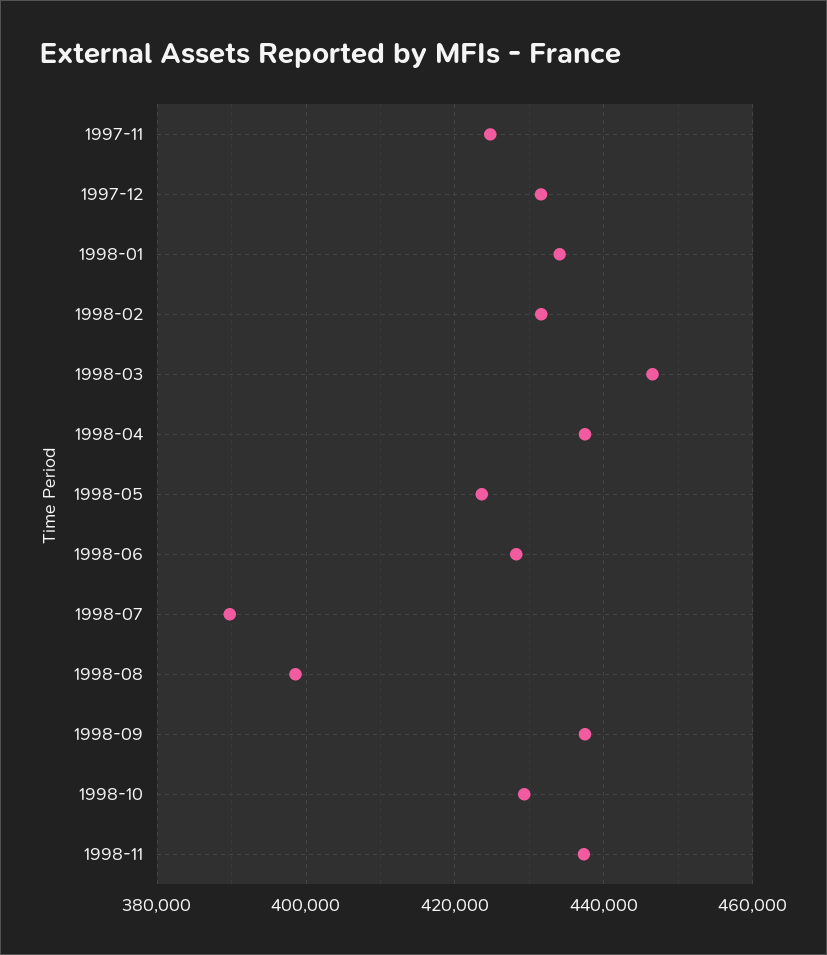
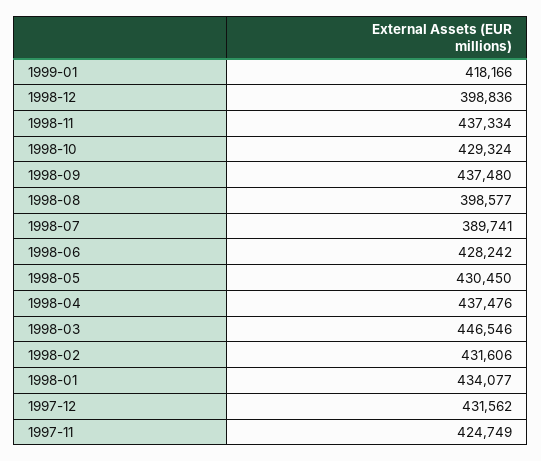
1998-05: 424000 -> 430450
1999-01: none -> 418166
1998-12: none -> 398836

